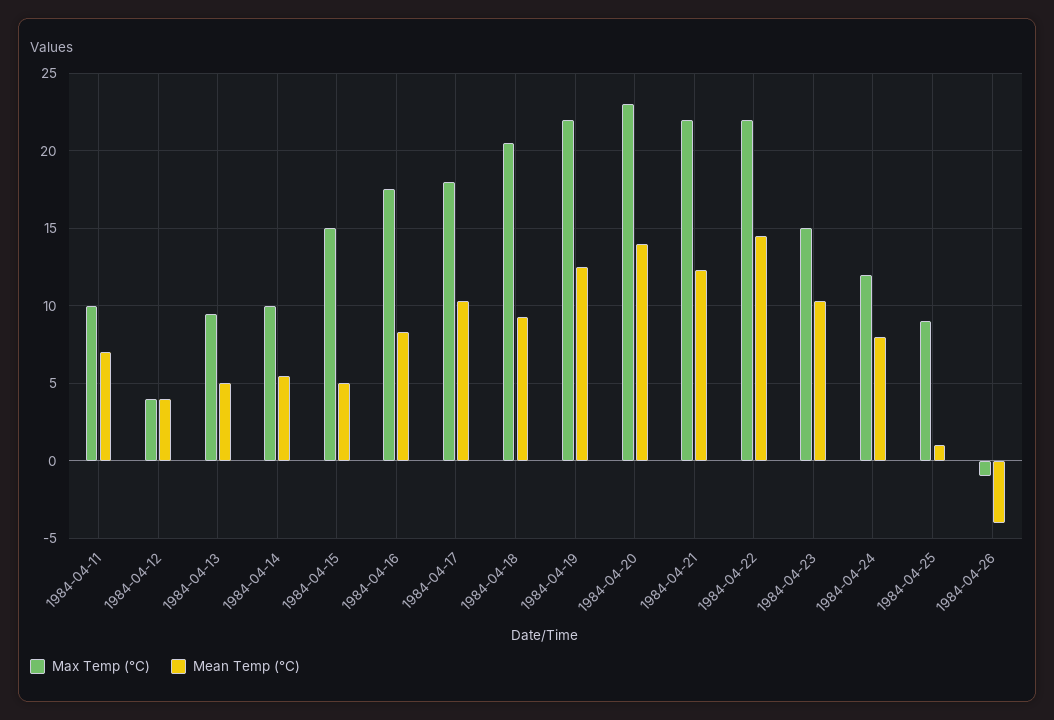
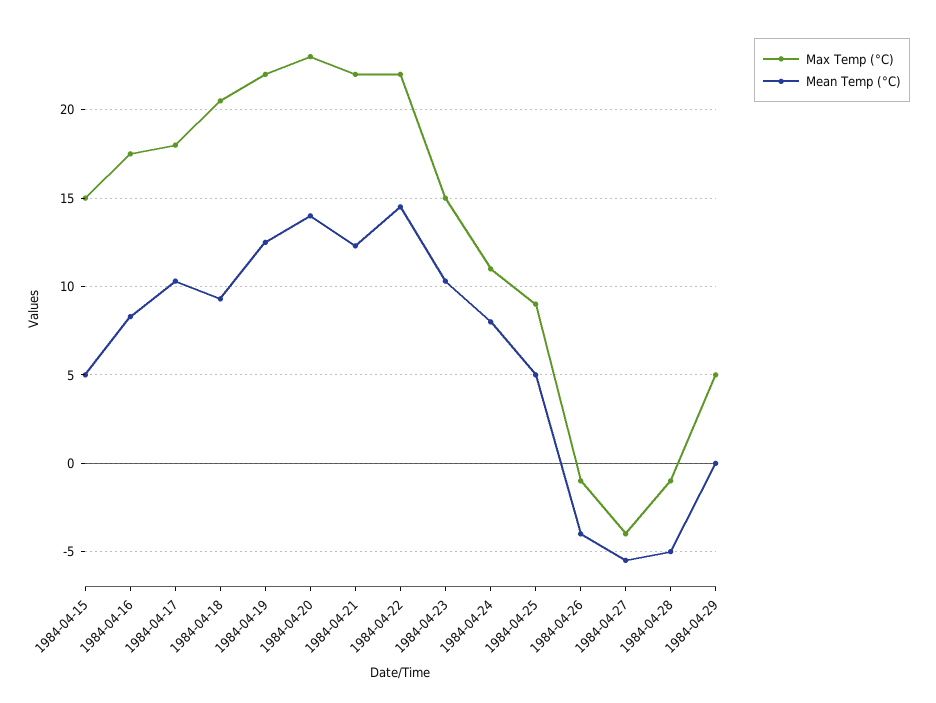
Max Temp (°C), 1984-04-11: 10 -> none
Mean Temp (°C), 1984-04-11: 7 -> none
Max Temp (°C), 1984-04-12: 4 -> none
Mean Temp (°C), 1984-04-12: 4 -> none
Max Temp (°C), 1984-04-13: 9.5 -> none
Mean Temp (°C), 1984-04-13: 5 -> none
Max Temp (°C), 1984-04-14: 10 -> none
Mean Temp (°C), 1984-04-14: 5.5 -> none
Max Temp (°C), 1984-04-24: 12 -> 11
Mean Temp (°C), 1984-04-25: 1 -> 5
Max Temp (°C), 1984-04-27: none -> -4
Mean Temp (°C), 1984-04-27: none -> -5.5
Max Temp (°C), 1984-04-28: none -> -1
Mean Temp (°C), 1984-04-28: none -> -5
Max Temp (°C), 1984-04-29: none -> 5
Mean Temp (°C), 1984-04-29: none -> 0

